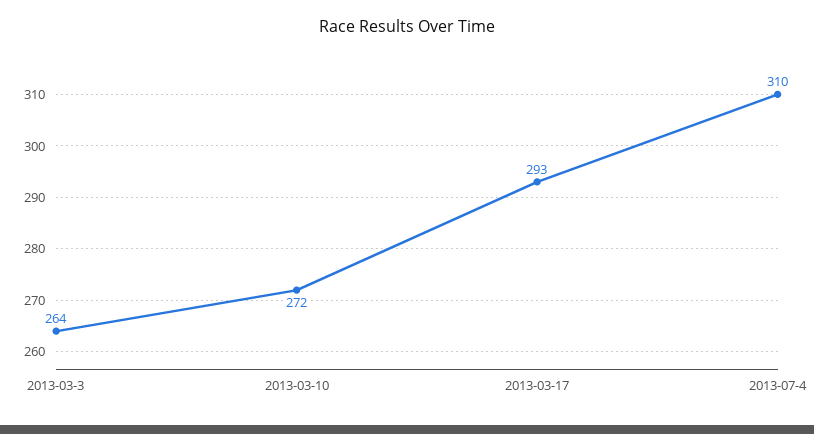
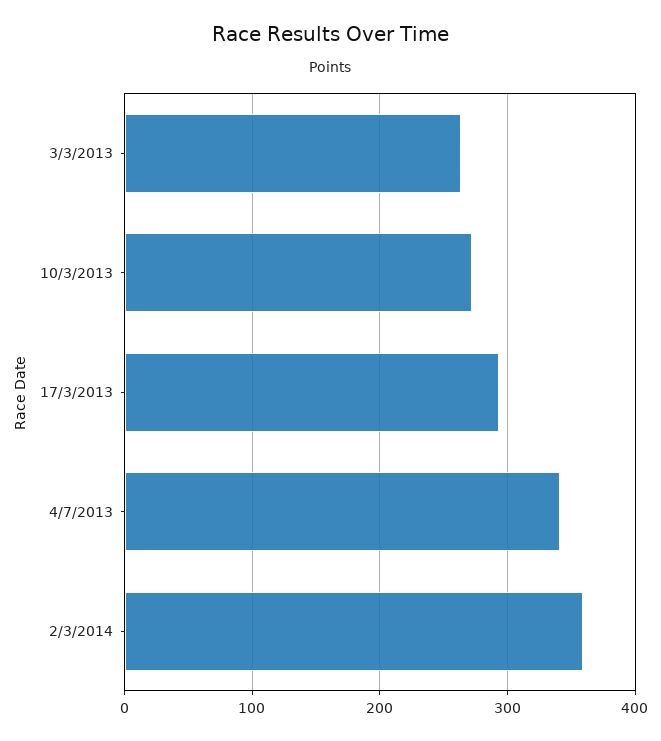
2013-07-4: 310 -> 340
2/3/2014: none -> 360

